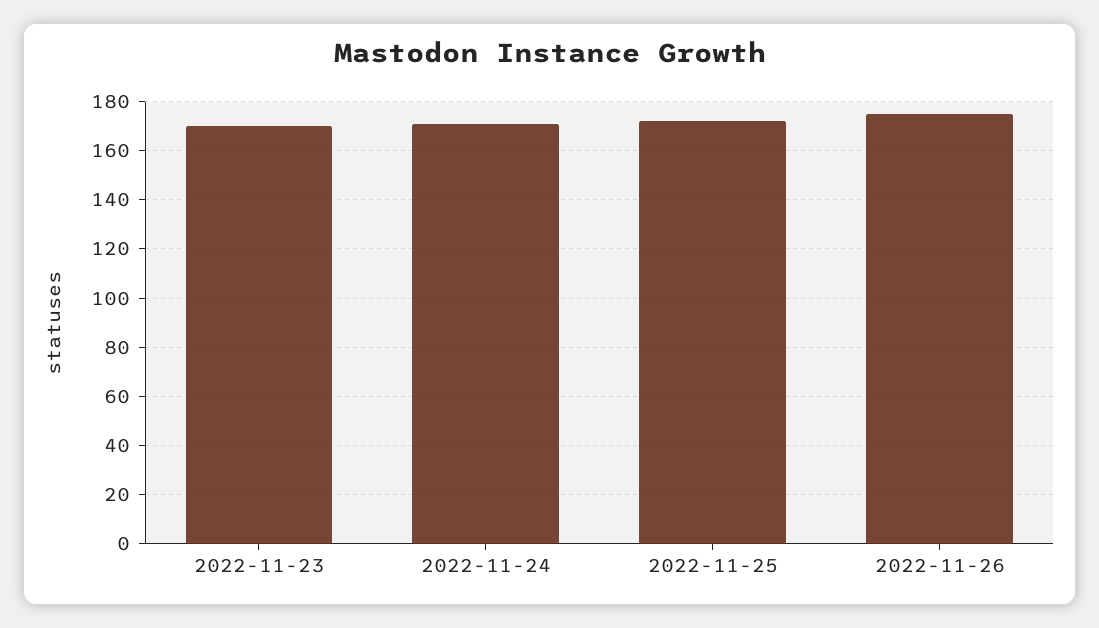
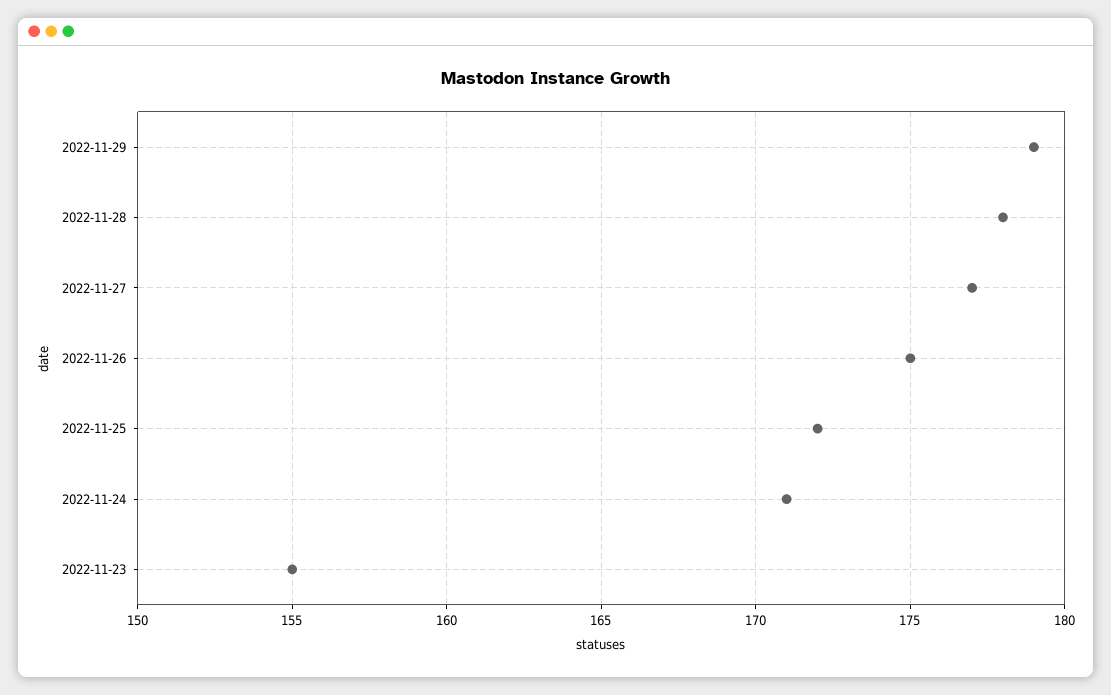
2022-11-23: 170 -> 155
2022-11-29: none -> 179
2022-11-28: none -> 178
2022-11-27: none -> 177

